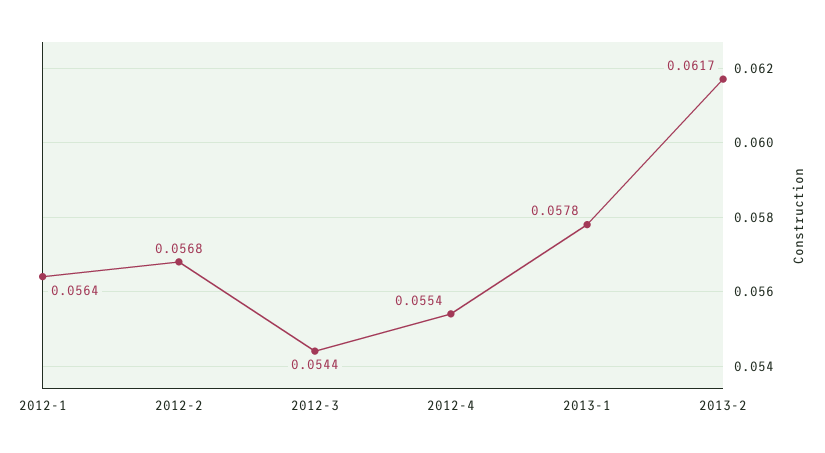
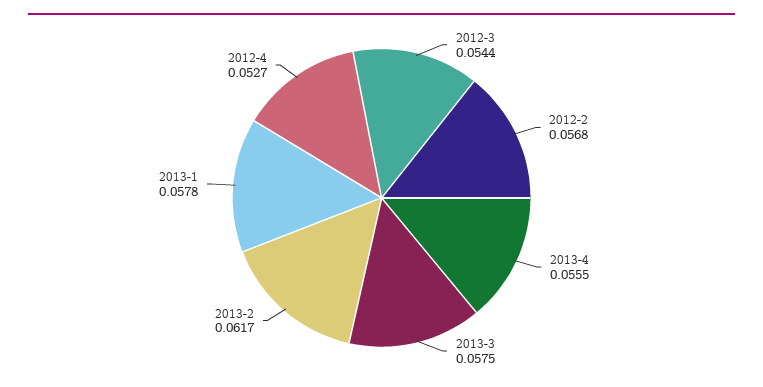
2012-1: 0.0564 -> none
2012-4: 0.0554 -> 0.0527
2013-4: none -> 0.0555
2013-3: none -> 0.0575

